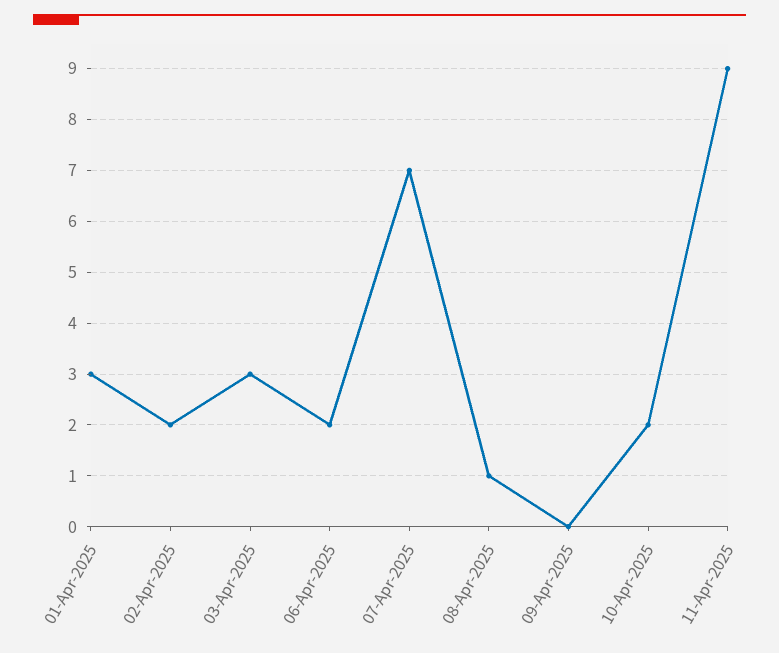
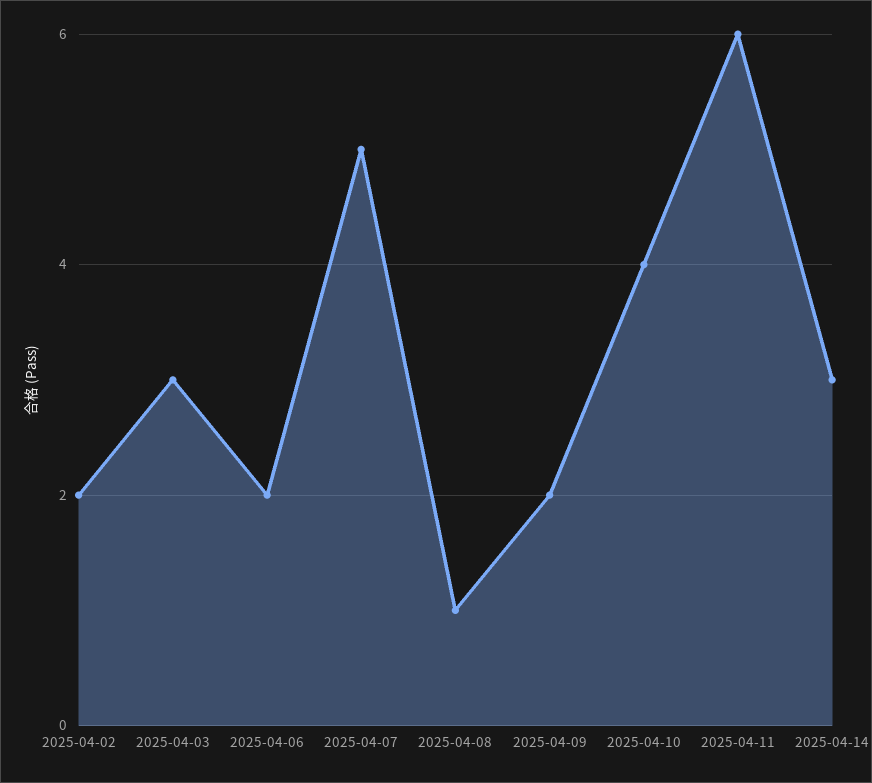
01-Apr-2025: 3 -> none
07-Apr-2025: 7 -> 5
09-Apr-2025: 0 -> 2
10-Apr-2025: 2 -> 4
11-Apr-2025: 9 -> 6
2025-04-14: none -> 3

